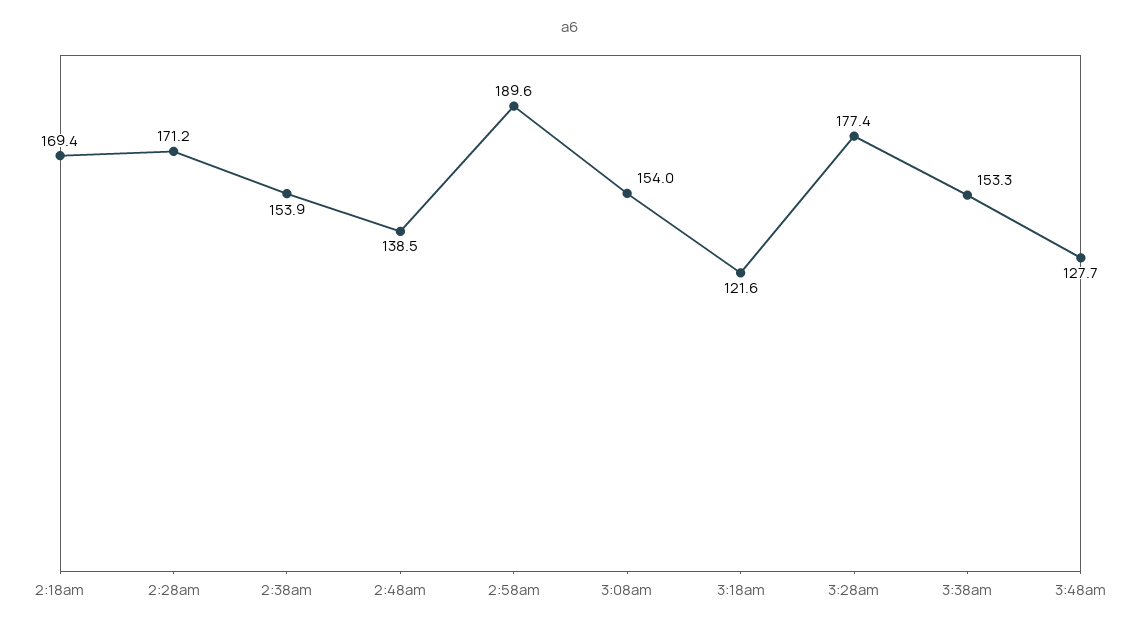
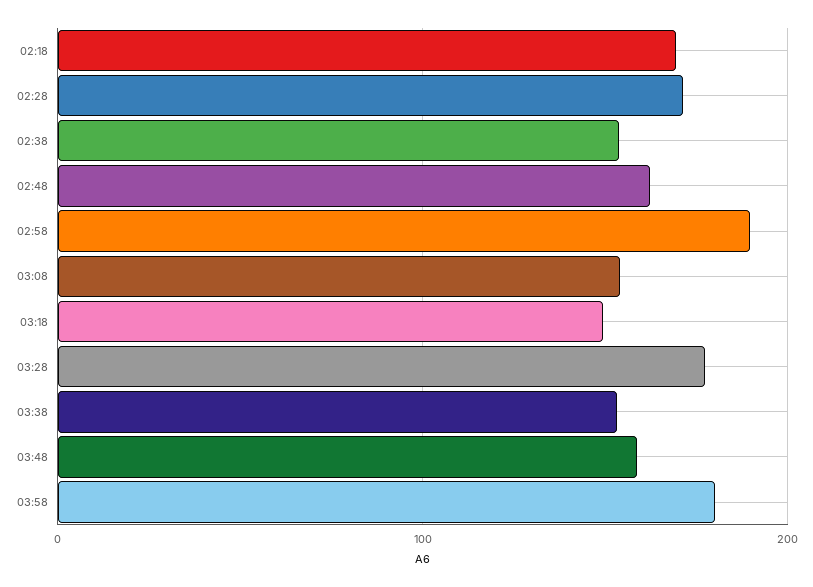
2:48am: 138.5 -> 160
3:18am: 121.6 -> 150
3:48am: 127.7 -> 160
03:58: none -> 180

